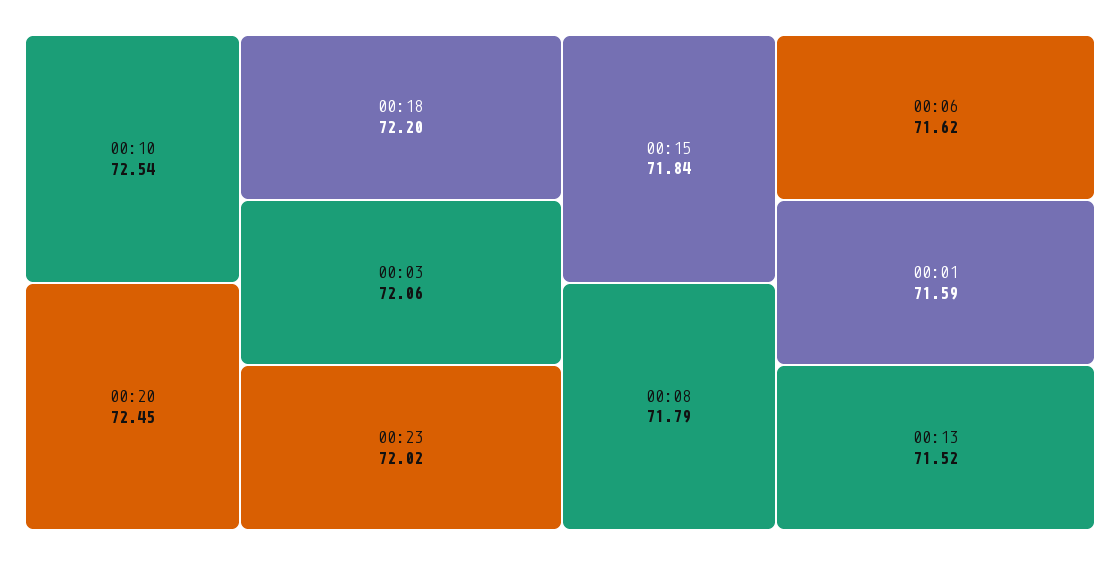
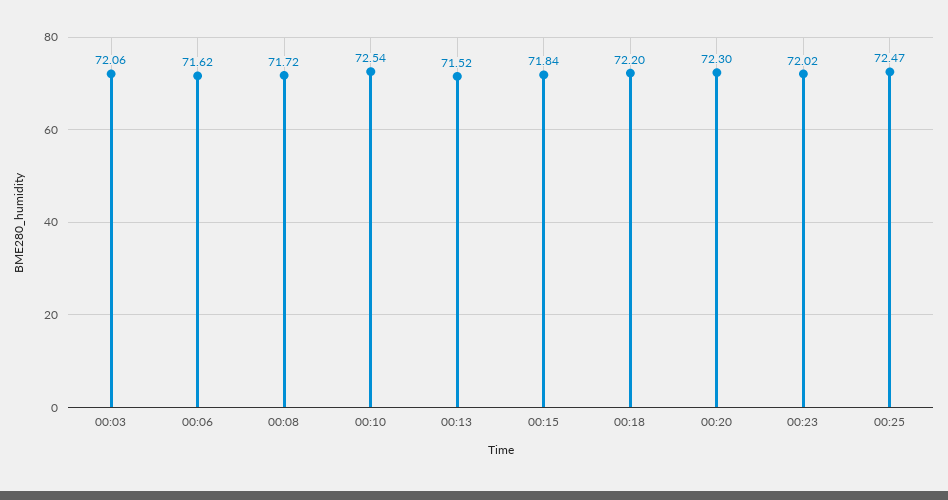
00:20: 72.45 -> 72.3
00:08: 71.79 -> 71.72
00:01: 71.59 -> none
00:25: none -> 72.47

